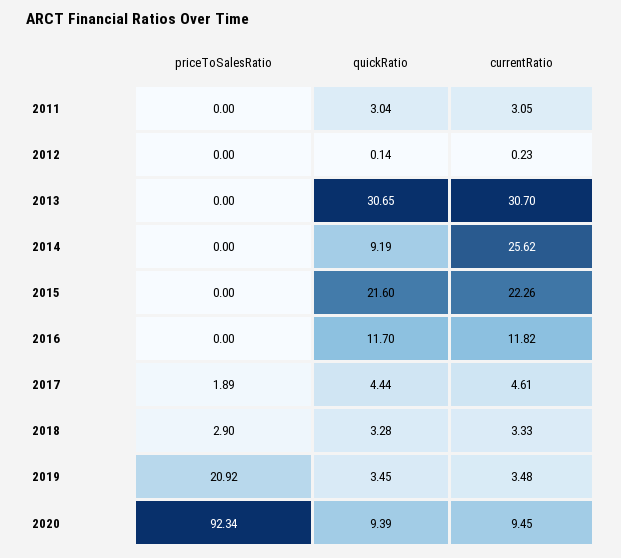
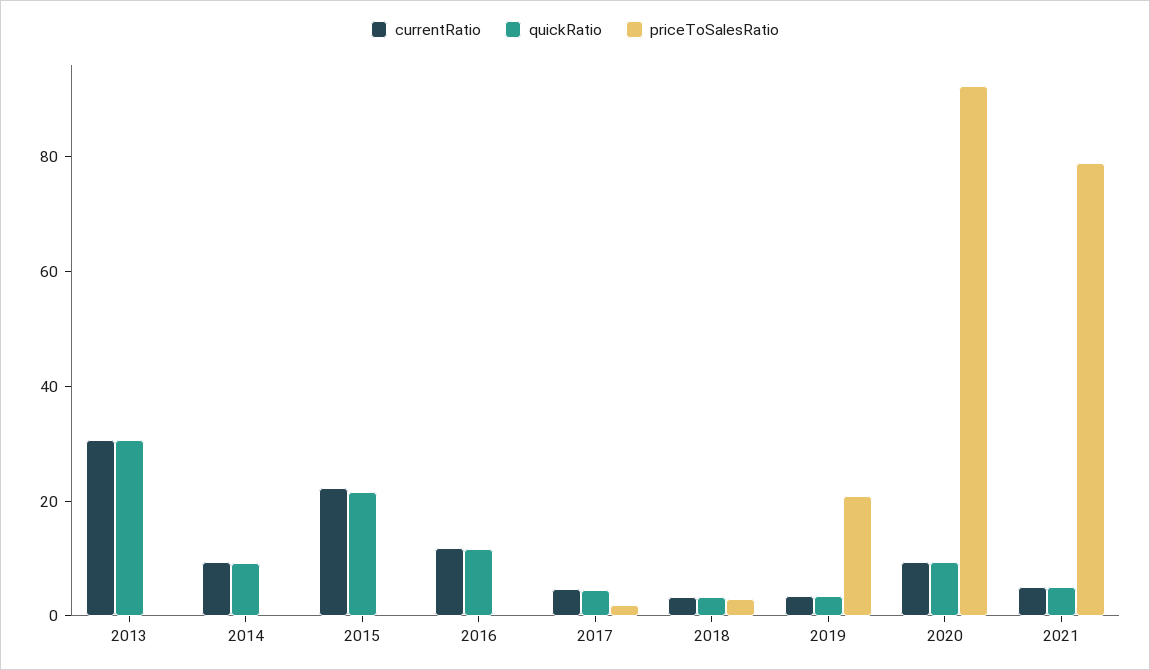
priceToSalesRatio, 2011: 0 -> none
quickRatio, 2011: 3.04 -> none
currentRatio, 2011: 3.05 -> none
priceToSalesRatio, 2012: 0 -> none
quickRatio, 2012: 0.14 -> none
currentRatio, 2012: 0.23 -> none
currentRatio, 2014: 25.62 -> 10
currentRatio, 2021: none -> 5
quickRatio, 2021: none -> 5
priceToSalesRatio, 2021: none -> 80

